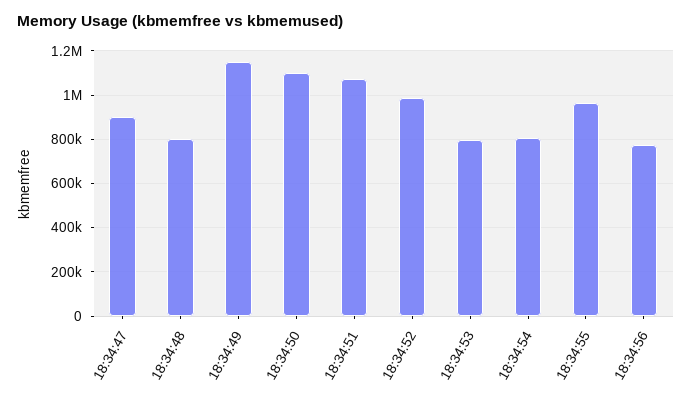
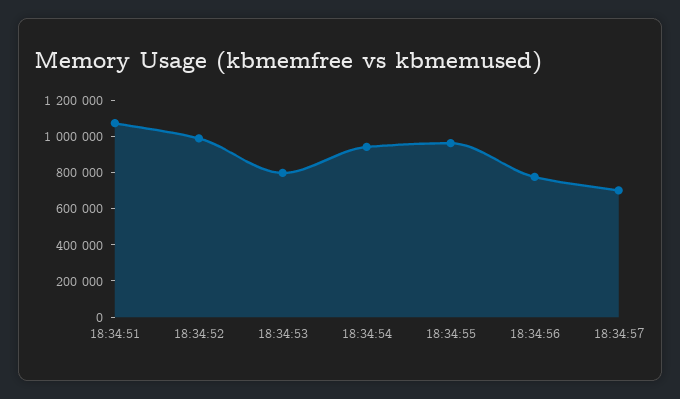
18:34:47: 900000 -> none
18:34:48: 800000 -> none
18:34:49: 1150000 -> none
18:34:50: 1100000 -> none
18:34:54: 800000 -> 950000
18:34:57: none -> 700000

